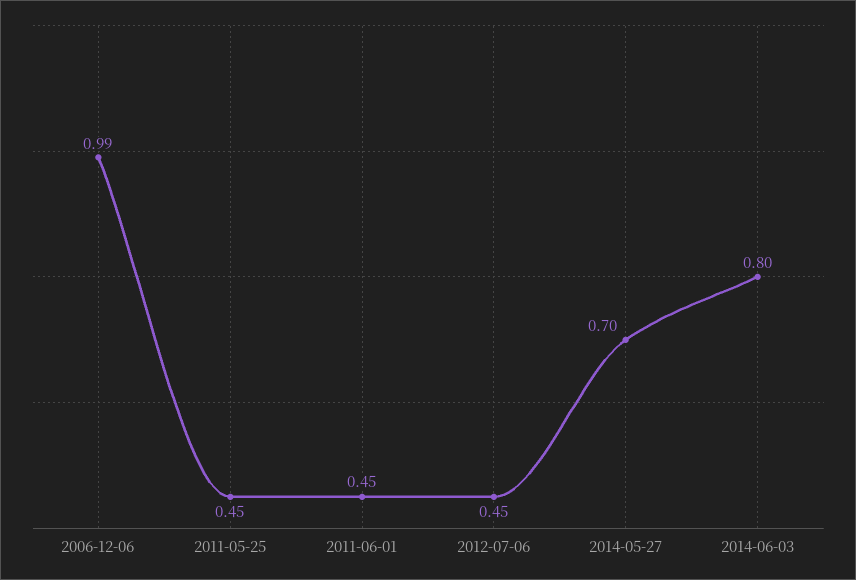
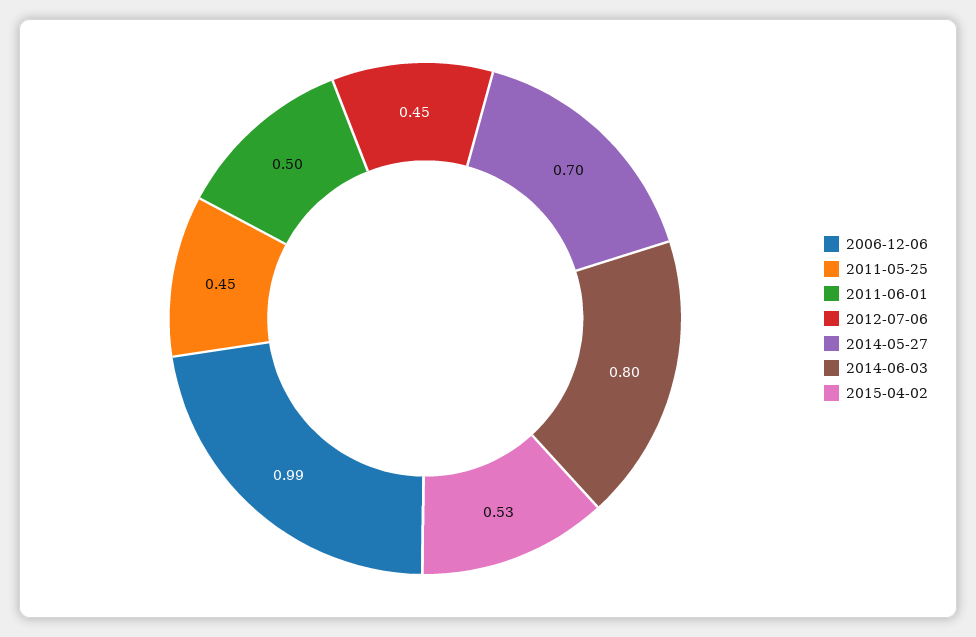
2011-06-01: 0.45 -> 0.5
2015-04-02: none -> 0.53

